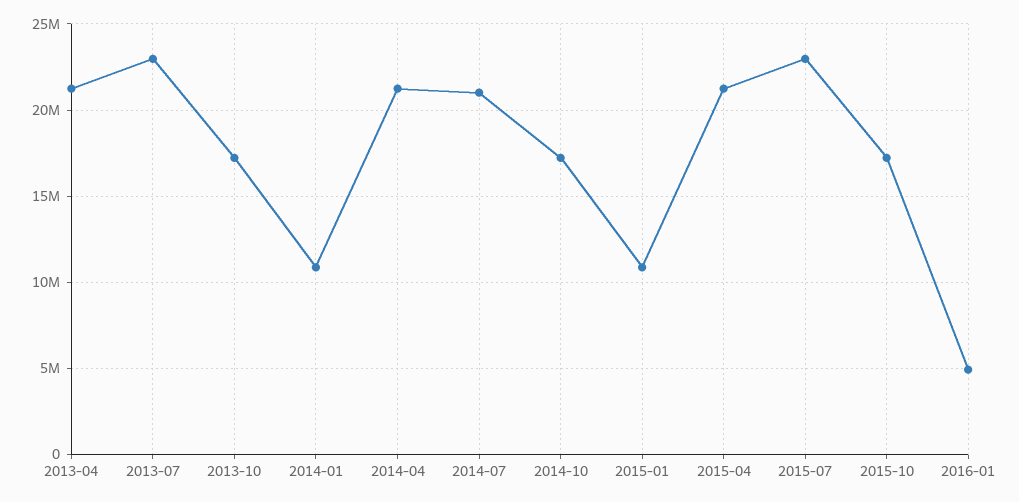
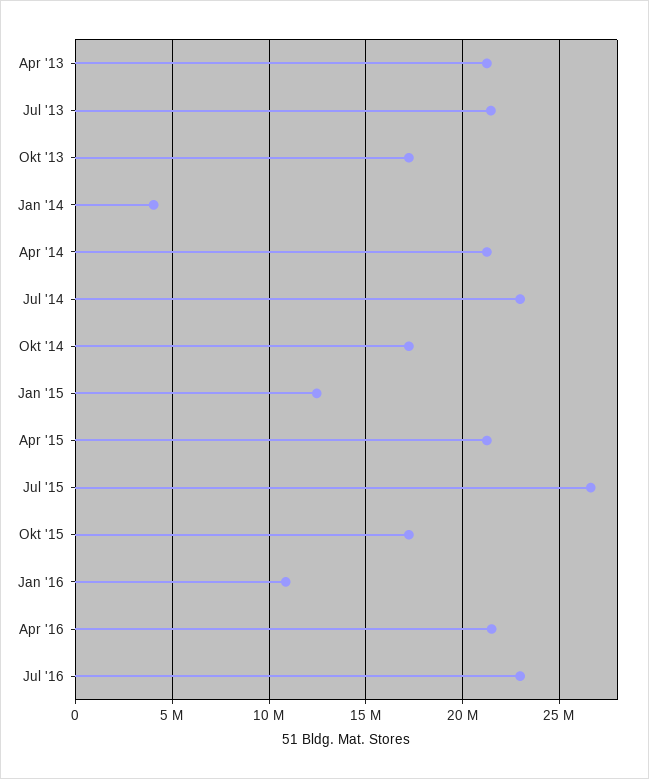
2013-07: 23000000 -> 21500000
2014-01: 11000000 -> 4000000
2014-07: 21000000 -> 23000000
2015-01: 11000000 -> 12500000
2015-07: 23000000 -> 26500000
2016-01: 5000000 -> 11000000
Apr '16: none -> 21500000
Jul '16: none -> 23000000

